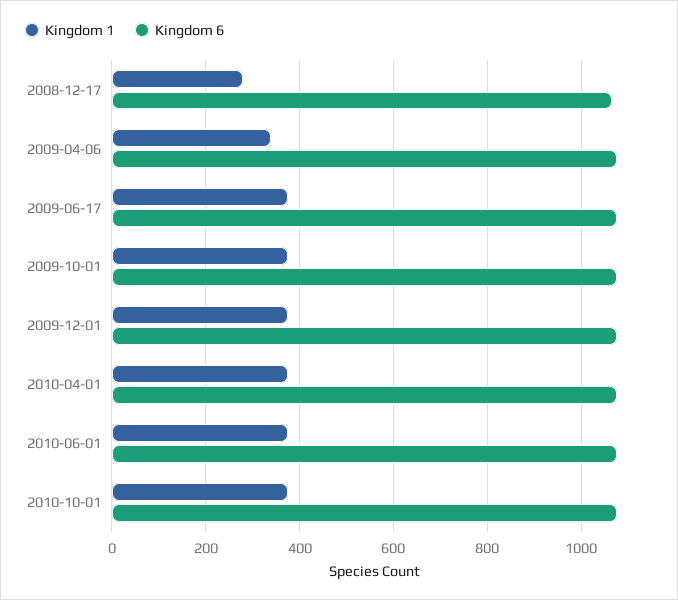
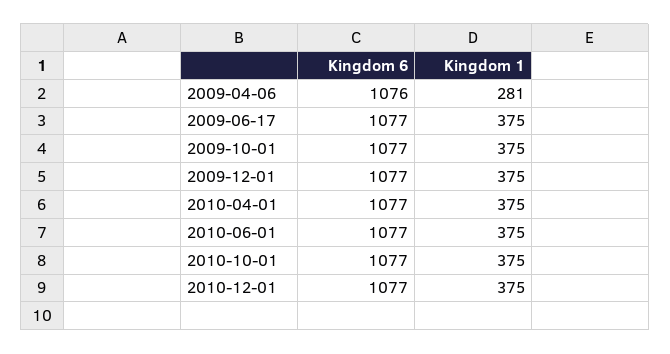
Kingdom 1, 2008-12-17: 280 -> none
Kingdom 6, 2008-12-17: 1060 -> none
Kingdom 1, 2009-04-06: 340 -> 281
Kingdom 6, 2010-12-01: none -> 1077
Kingdom 1, 2010-12-01: none -> 375

